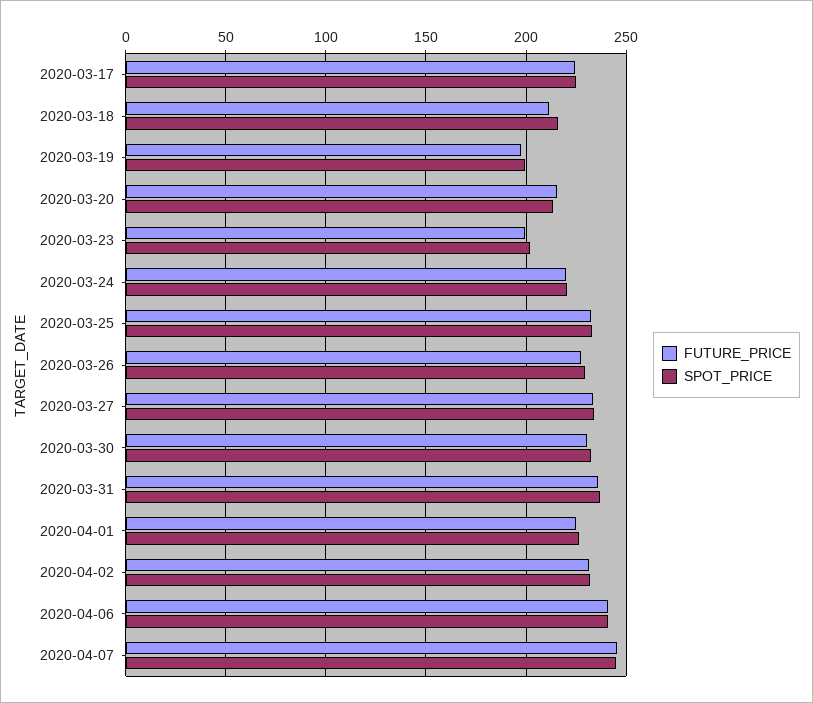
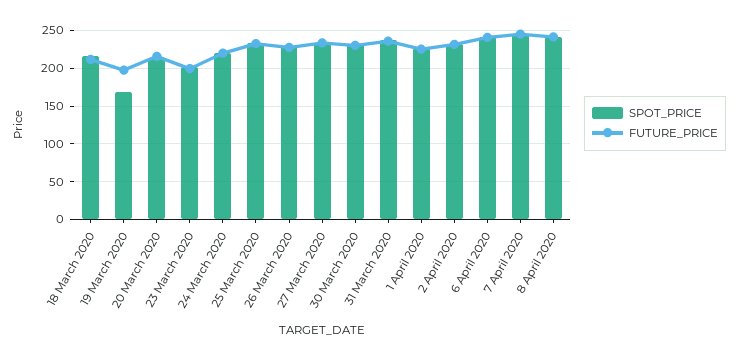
FUTURE_PRICE, 2020-03-17: 225 -> none
SPOT_PRICE, 2020-03-17: 225 -> none
SPOT_PRICE, 2020-03-19: 200 -> 170
SPOT_PRICE, 8 April 2020: none -> 240
FUTURE_PRICE, 8 April 2020: none -> 240

